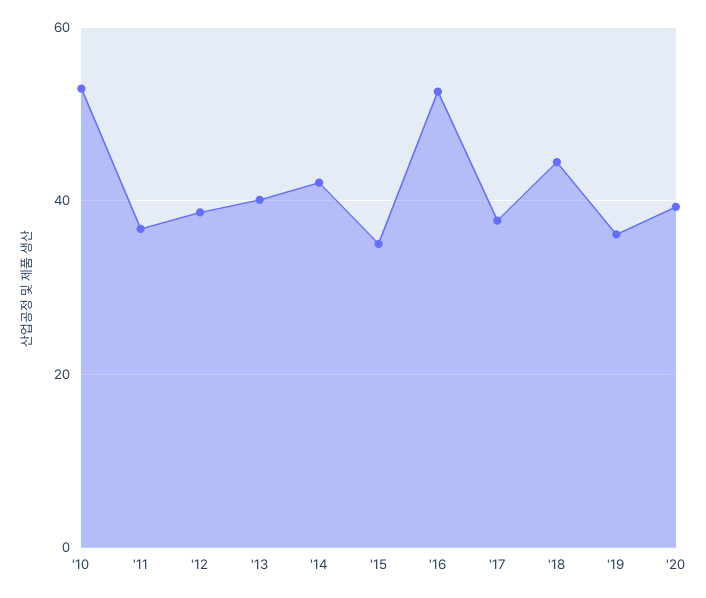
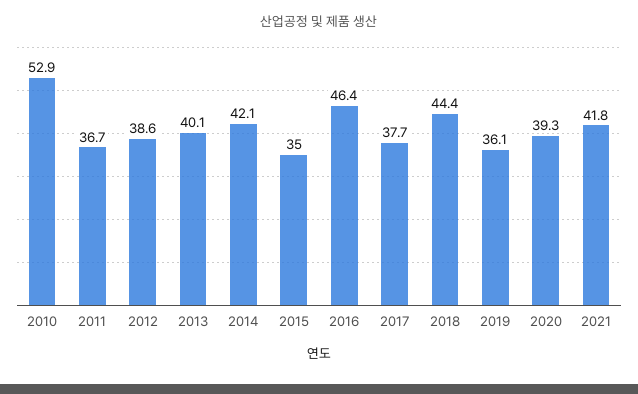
'16: 52 -> 46.4
2021: none -> 41.8

